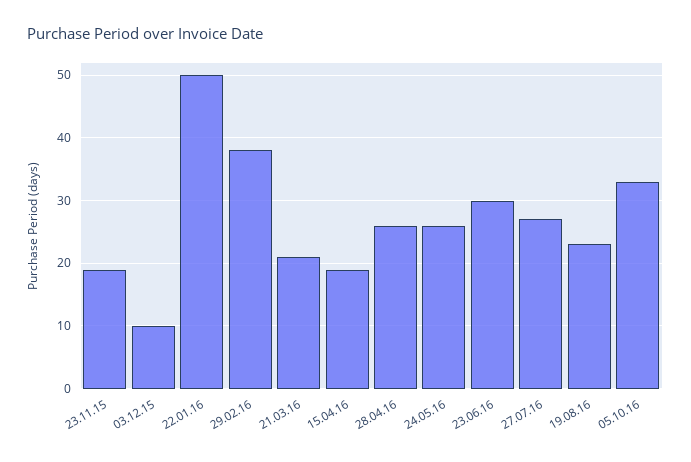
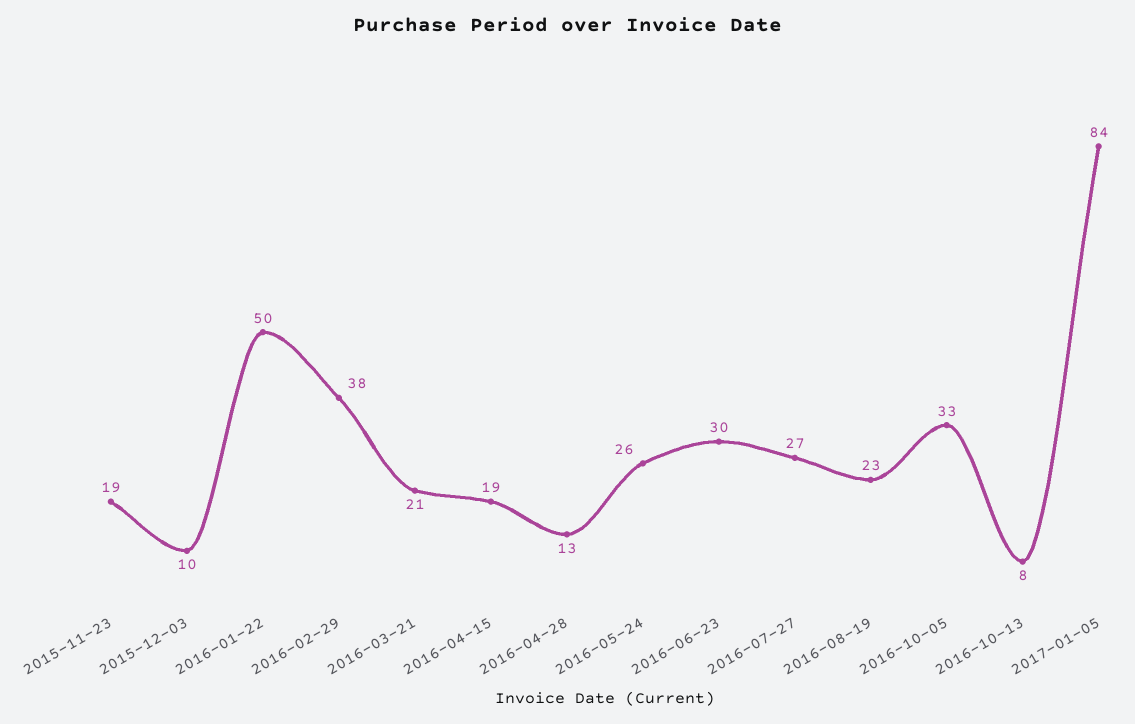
28.04.16: 26 -> 13
2016-10-13: none -> 8
2017-01-05: none -> 84

